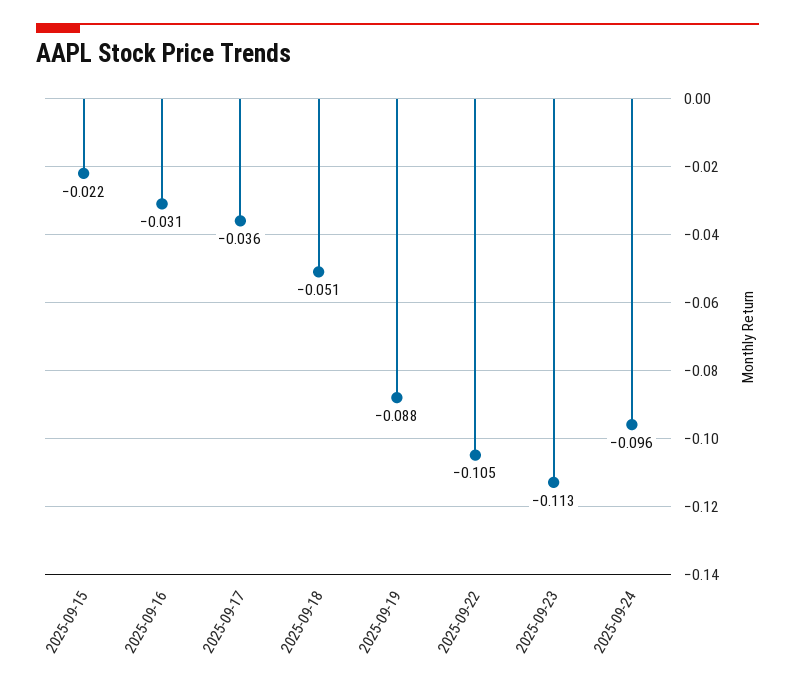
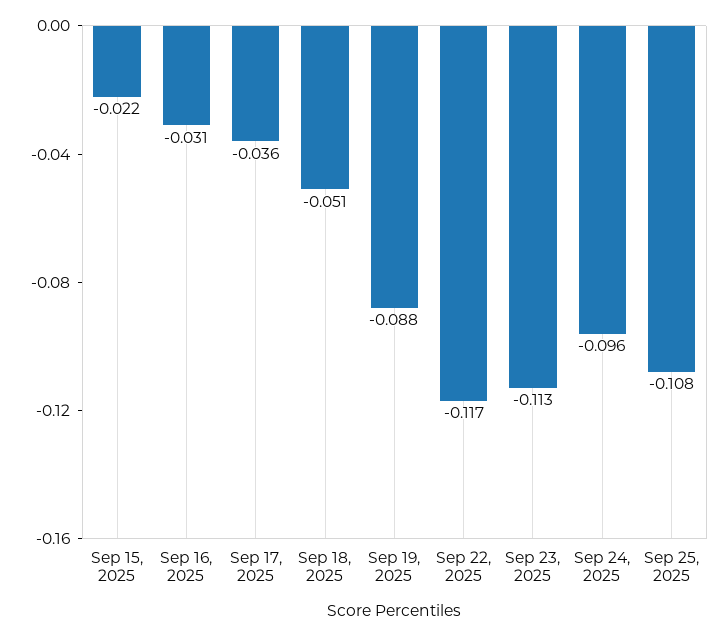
2025-09-22: -0.105 -> -0.117
Sep 25, 2025: none -> -0.108

